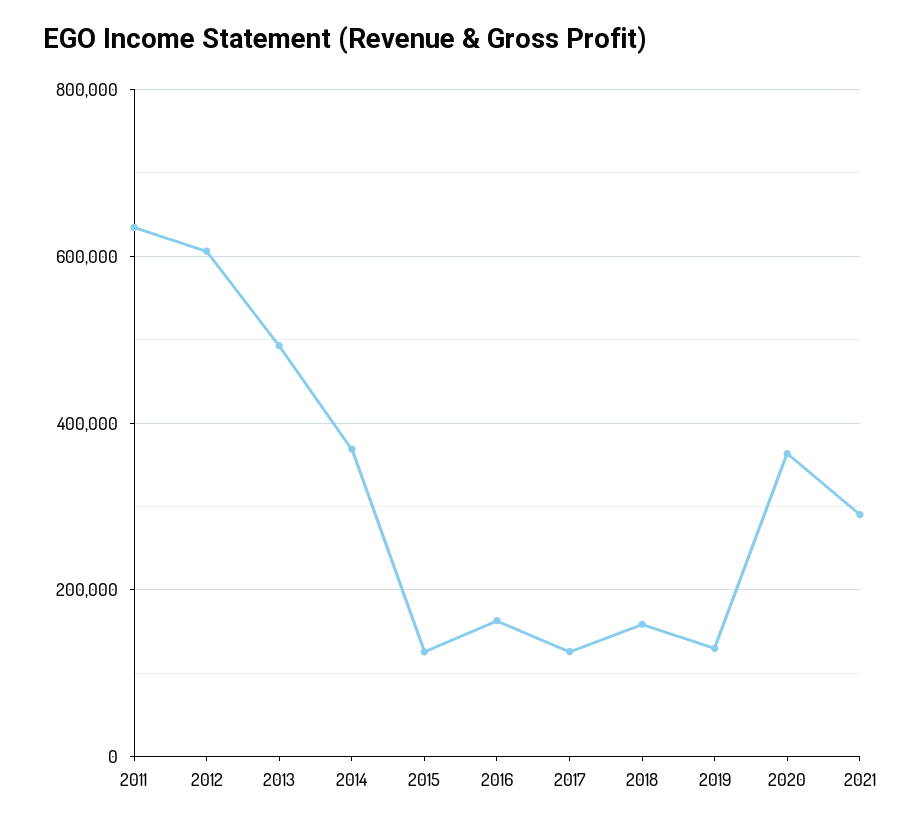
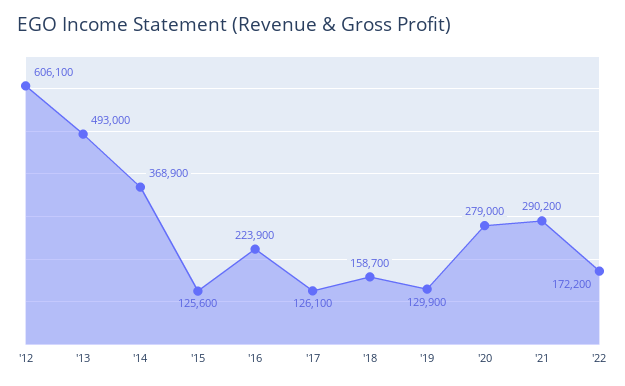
2011: 640000 -> none
2016: 160000 -> 223900
2020: 360000 -> 279000
'22: none -> 172200

